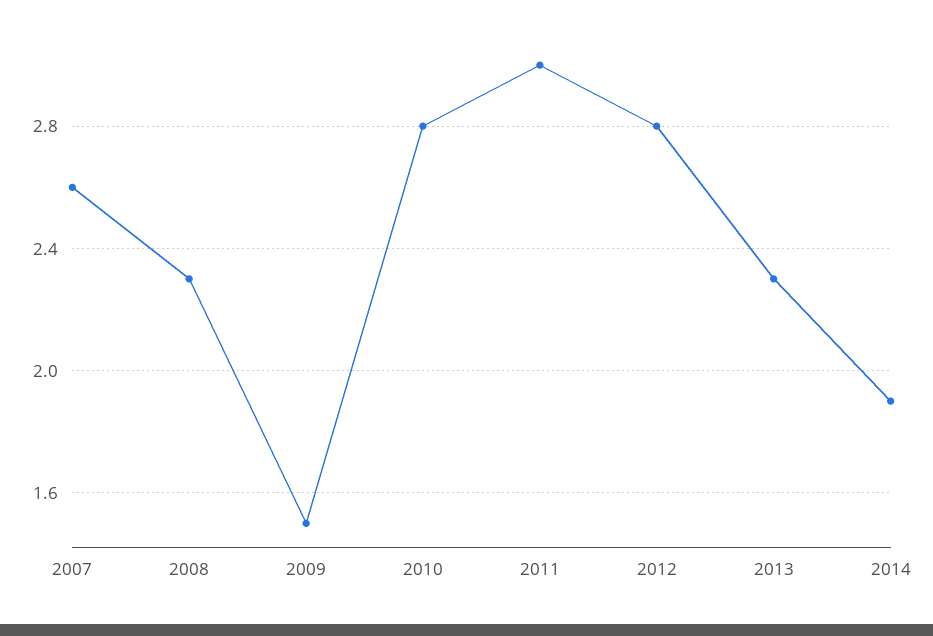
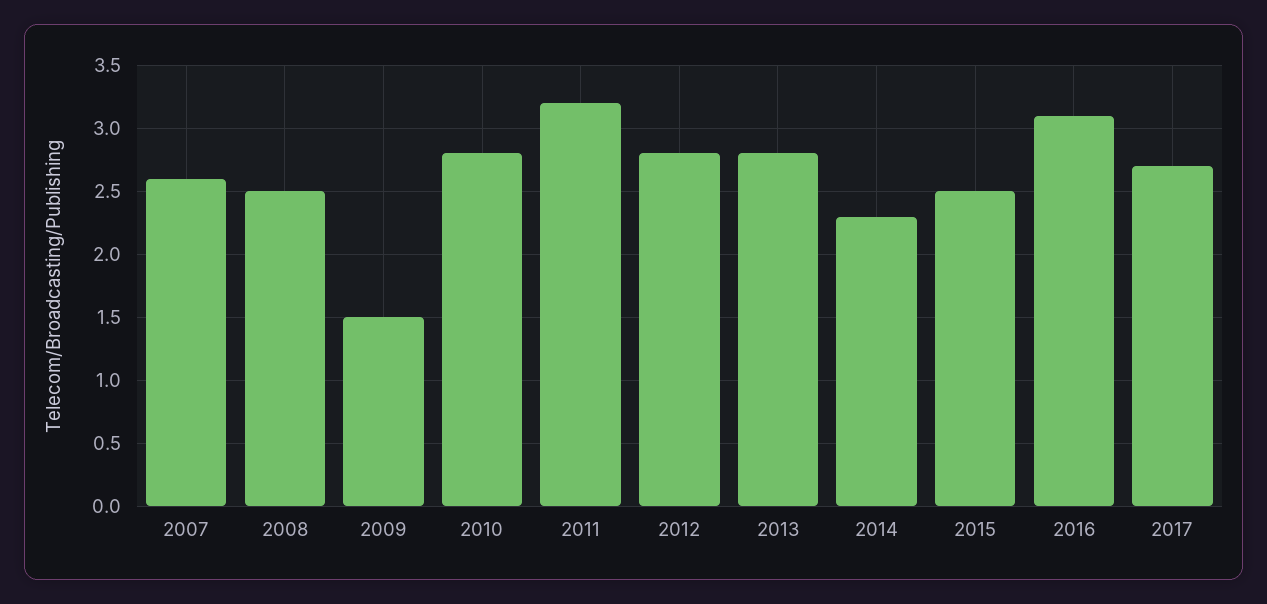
2008: 2.3 -> 2.5
2011: 3 -> 3.2
2013: 2.3 -> 2.8
2014: 1.9 -> 2.3
2015: none -> 2.5
2016: none -> 3.1
2017: none -> 2.7

